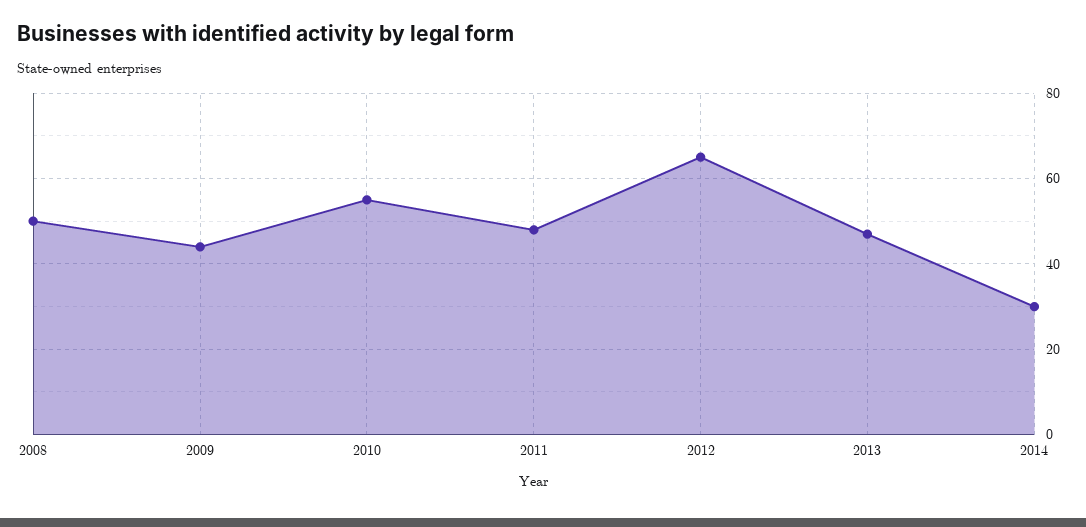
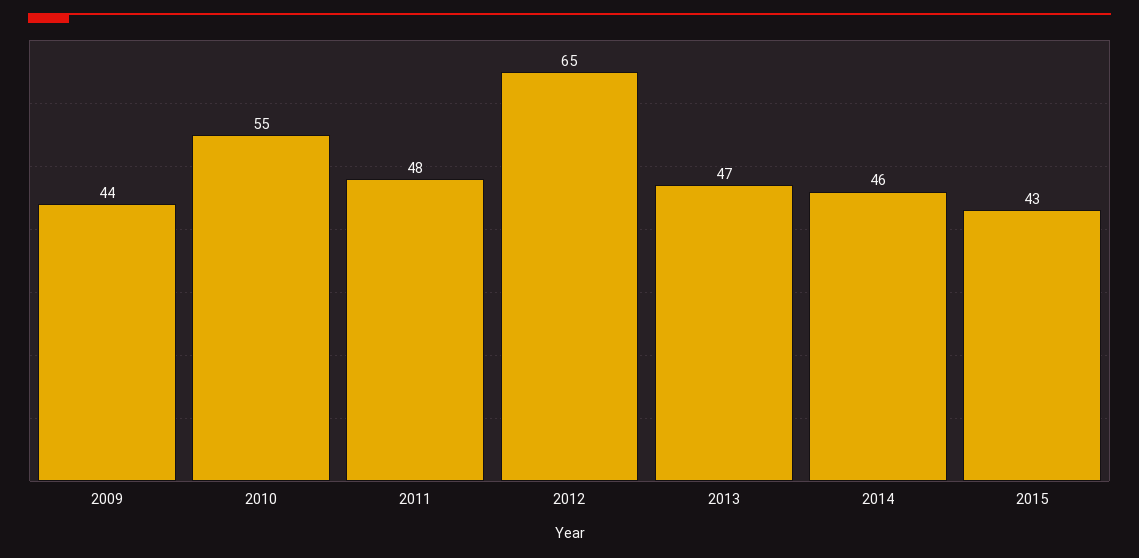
2008: 50 -> none
2014: 30 -> 46
2015: none -> 43

